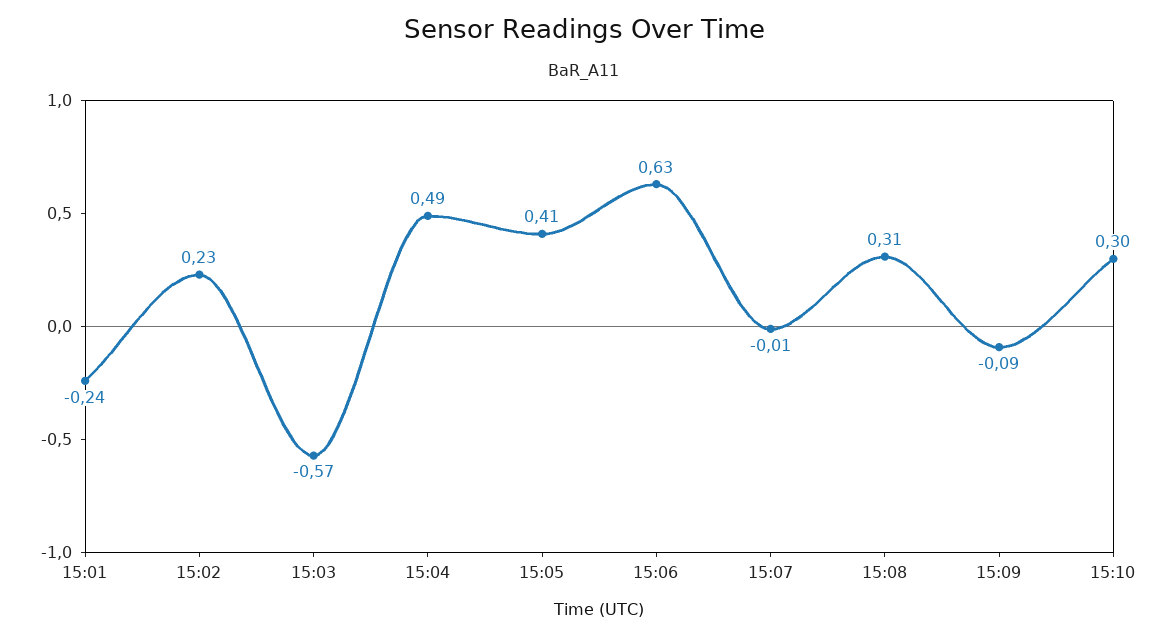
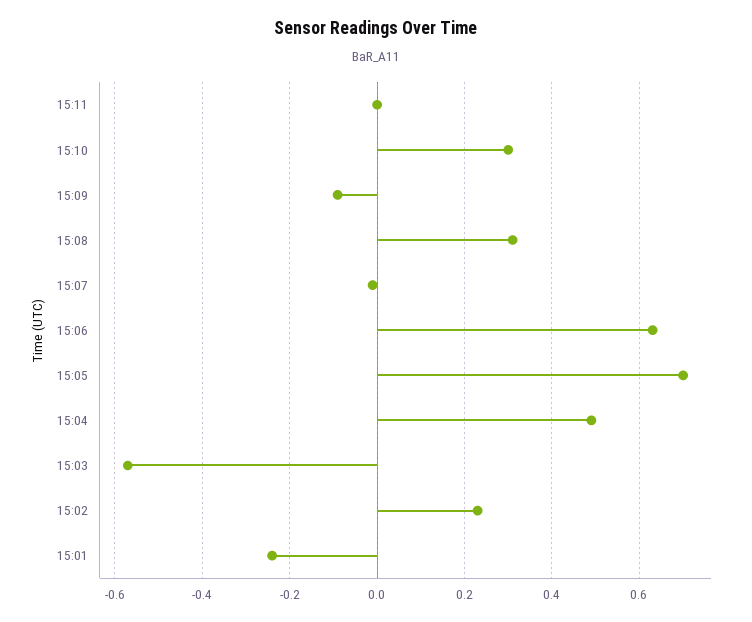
15:05: 0.41 -> 0.7
15:11: none -> 0

